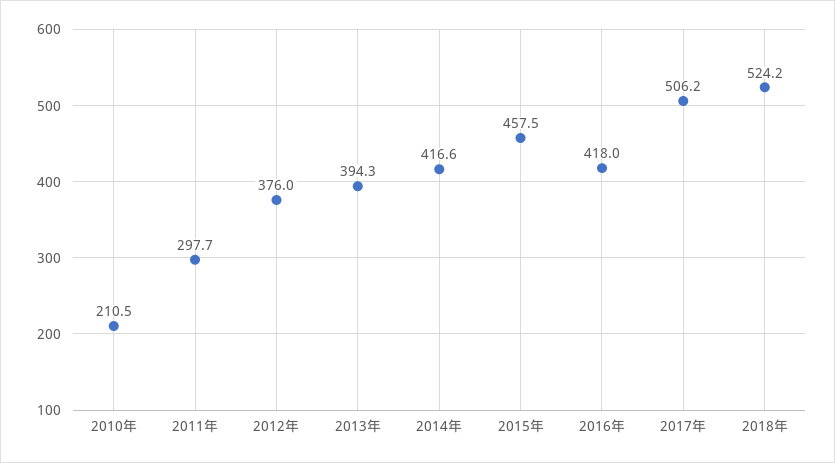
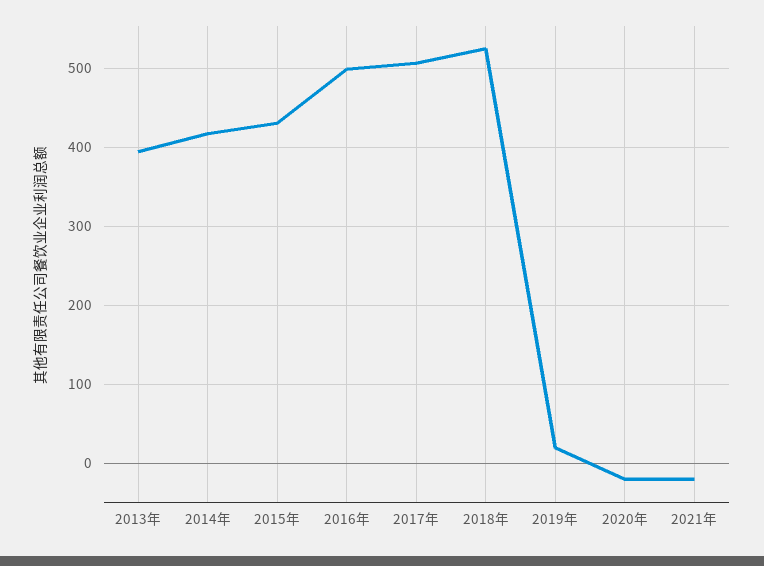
2010年: 210.5 -> none
2011年: 297.7 -> none
2012年: 376 -> none
2015年: 457.5 -> 430
2016年: 418 -> 500
2019年: none -> 20
2020年: none -> -20
2021年: none -> -20

